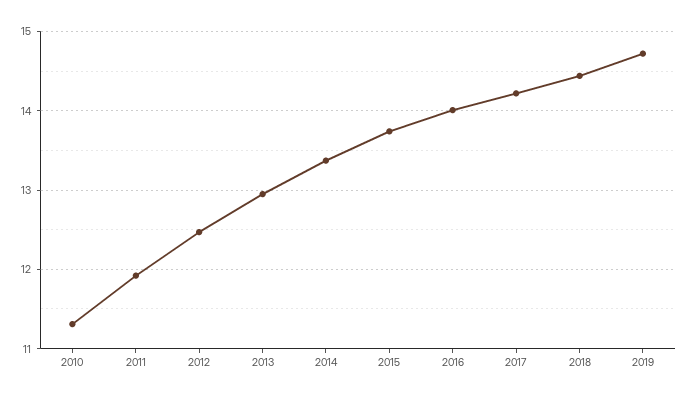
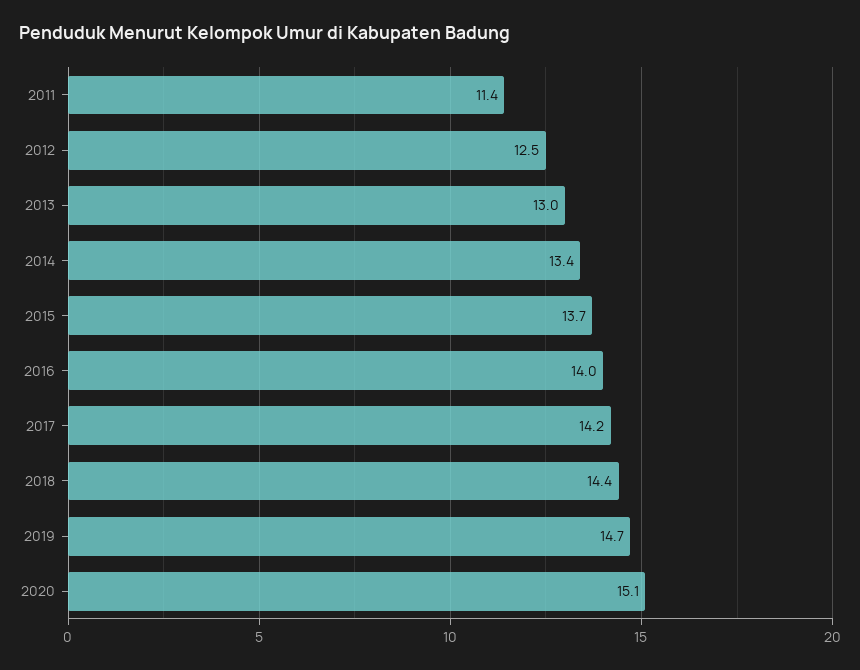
2010: 11.3 -> none
2011: 11.9 -> 11.4
2020: none -> 15.1

